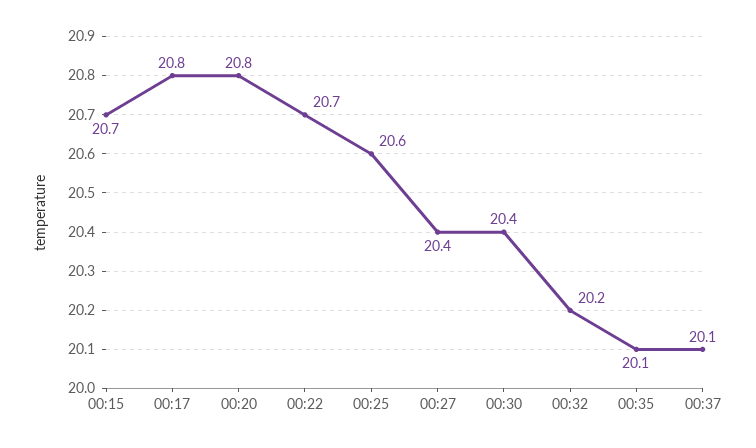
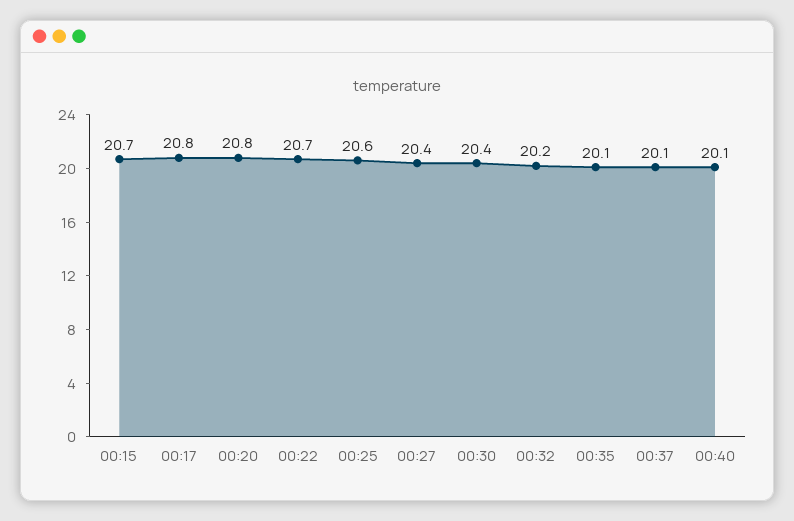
00:40: none -> 20.1

